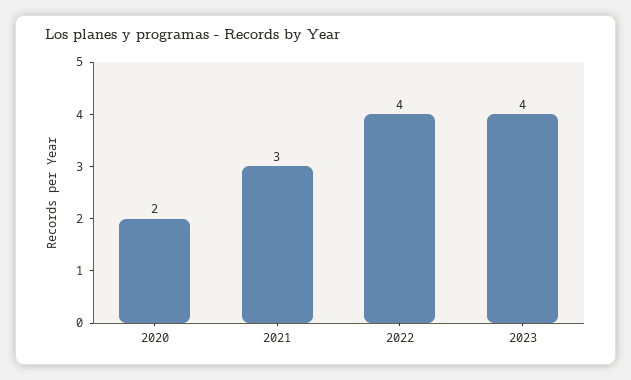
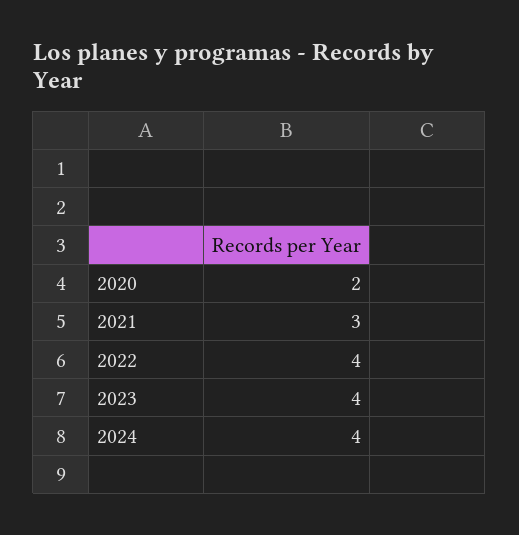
2024: none -> 4

